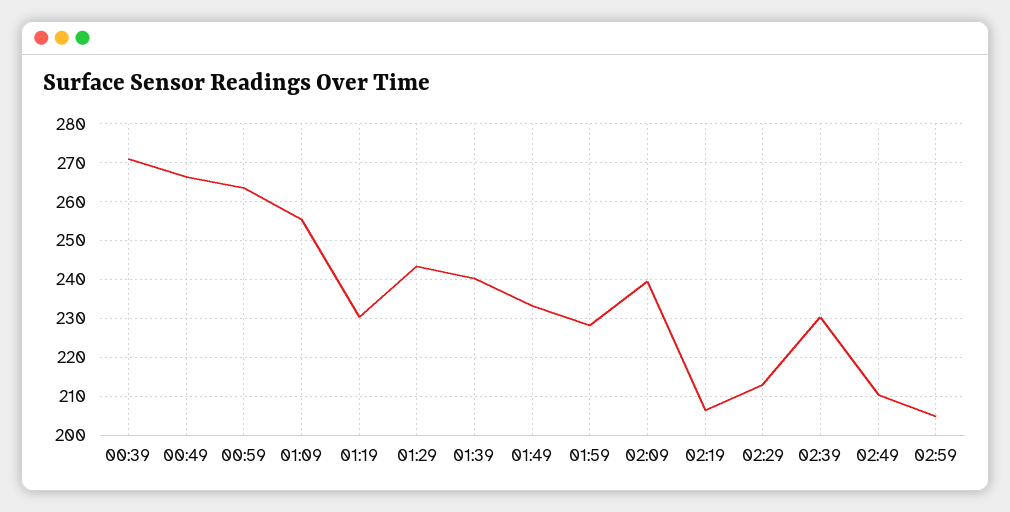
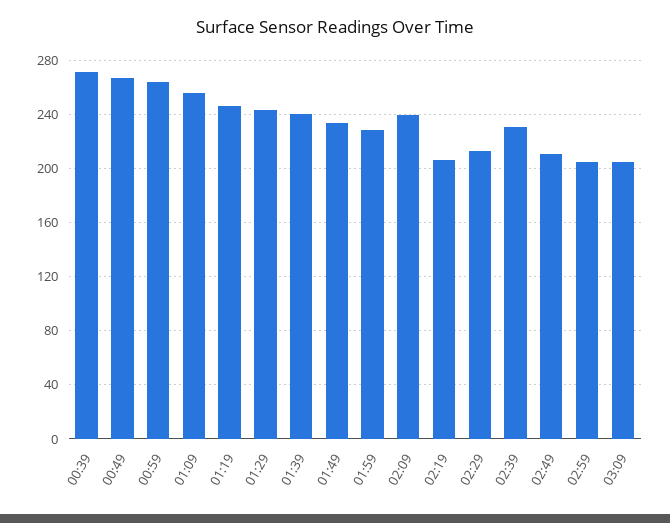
01:19: 230 -> 245
03:09: none -> 205

